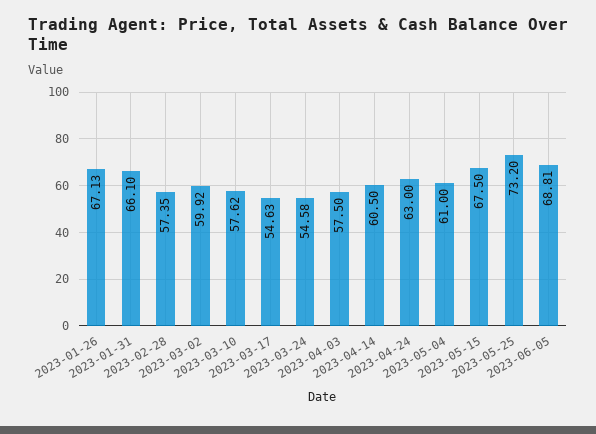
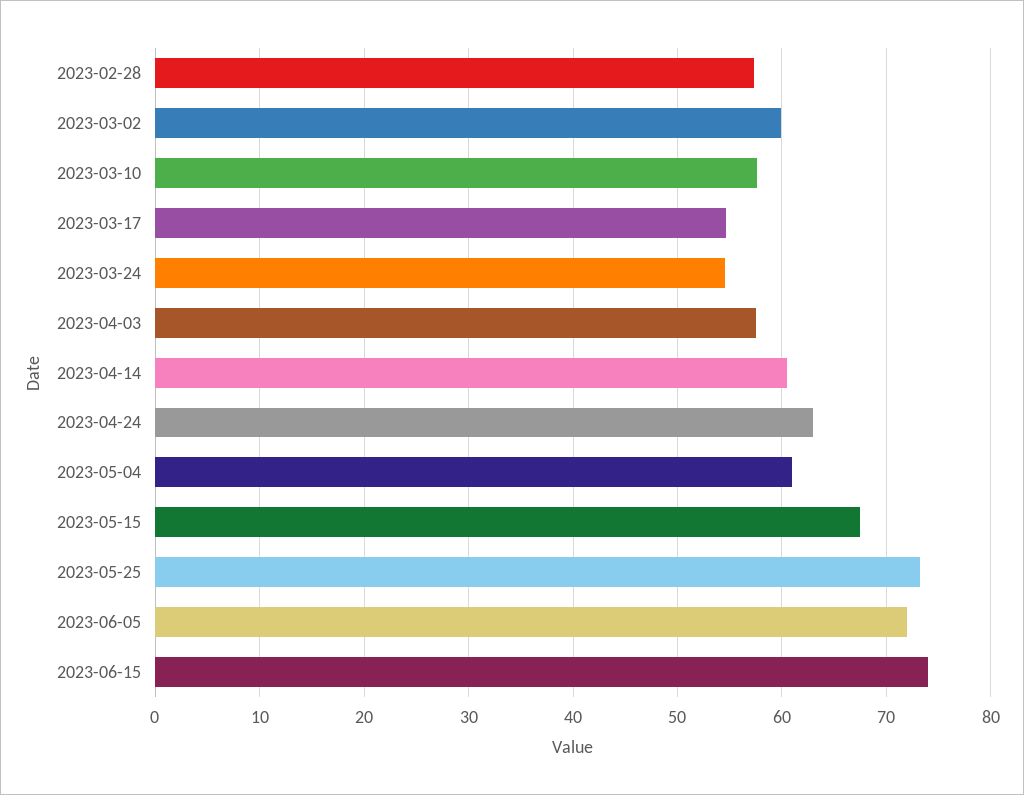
2023-01-26: 67.13 -> none
2023-01-31: 66.1 -> none
2023-06-05: 68.81 -> 72
2023-06-15: none -> 74

